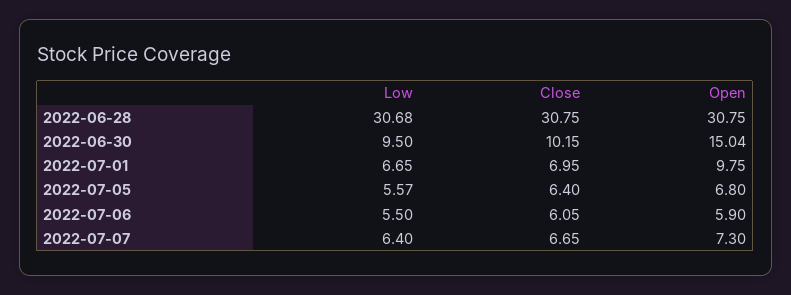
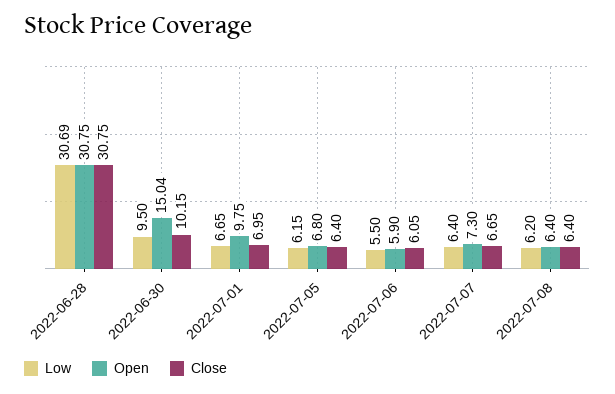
Low, 2022-06-28: 30.68 -> 30.69
Low, 2022-07-05: 5.57 -> 6.15
Low, 2022-07-08: none -> 6.2
Open, 2022-07-08: none -> 6.4
Close, 2022-07-08: none -> 6.4

